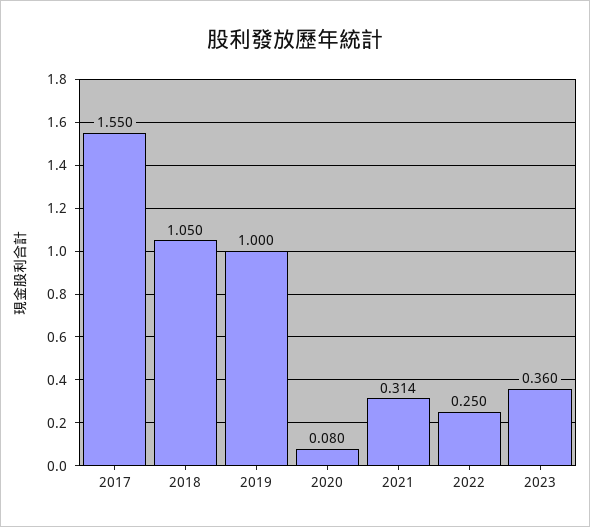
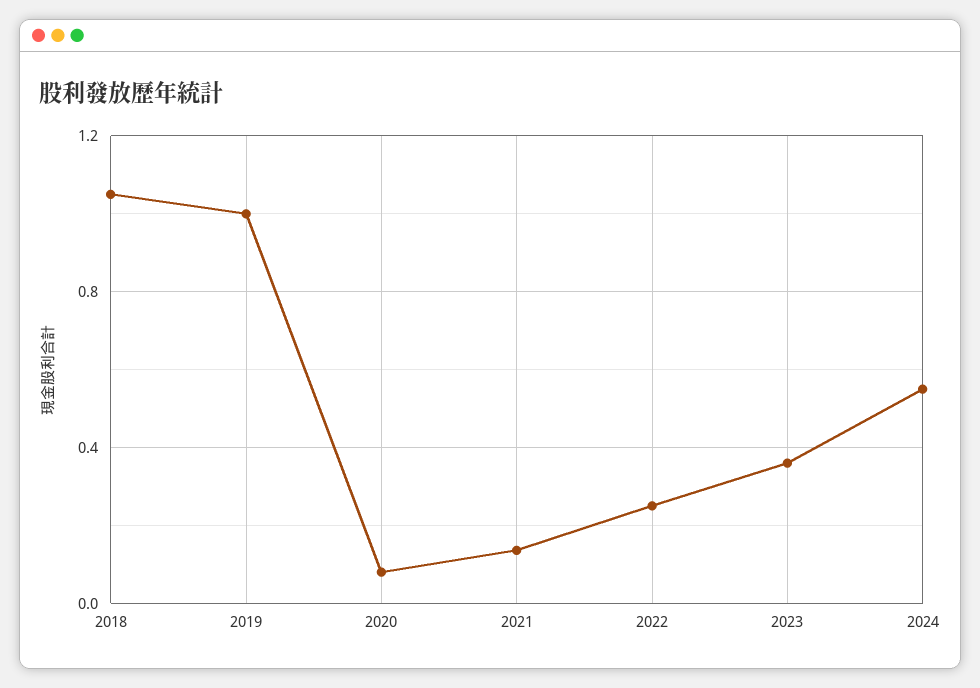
2017: 1.55 -> none
2021: 0.314 -> 0.15
2024: none -> 0.55

